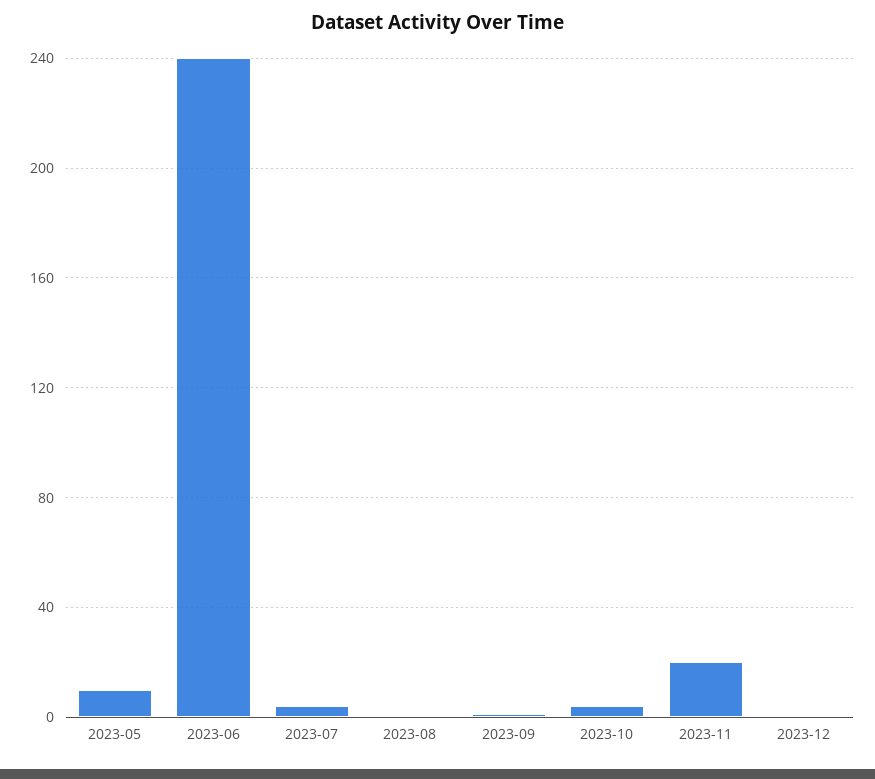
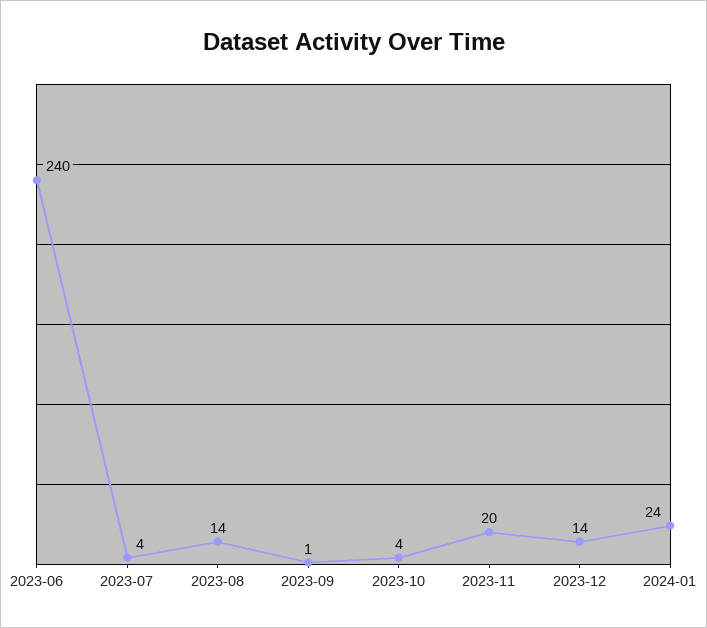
2023-05: 10 -> none
2023-08: 0 -> 14
2023-12: 0 -> 14
2024-01: none -> 24

